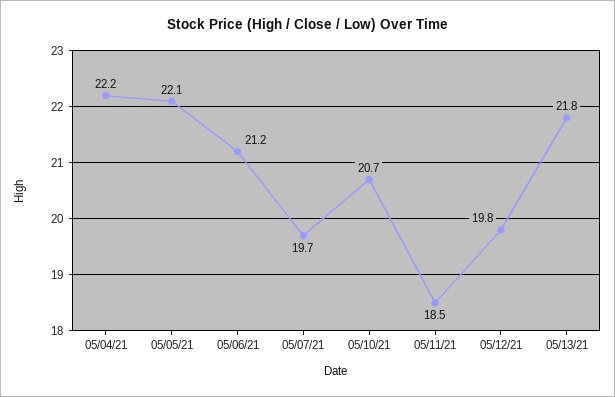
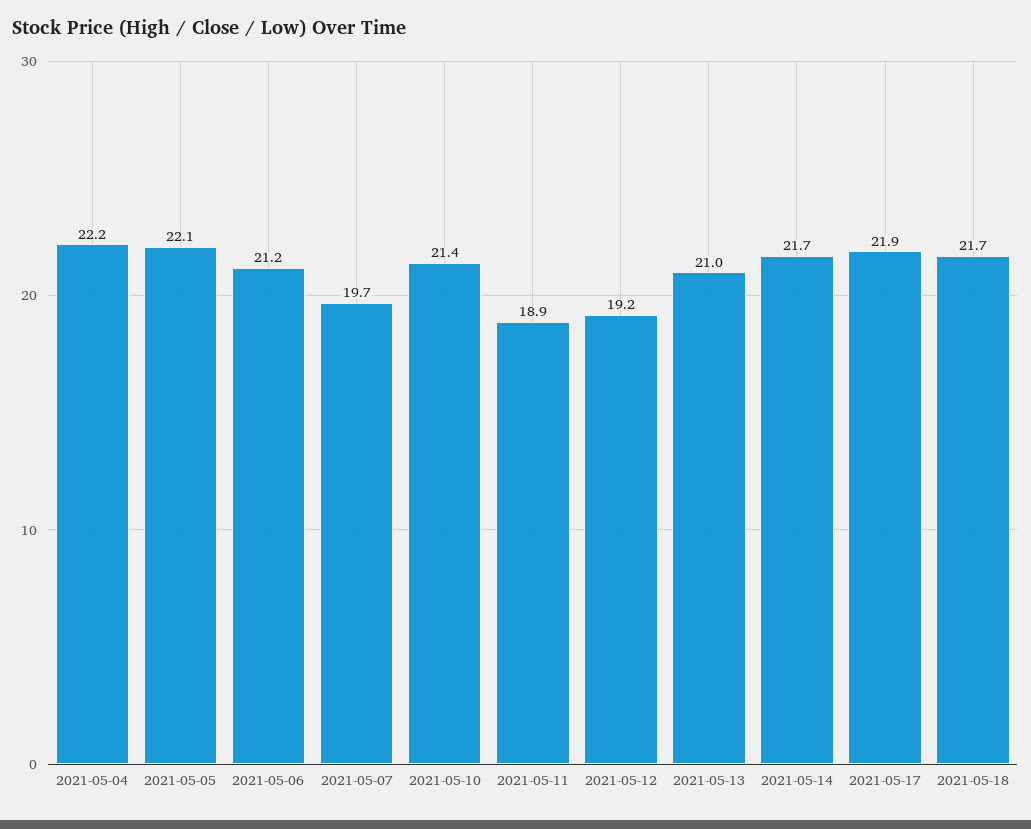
05/10/21: 20.7 -> 21.4
05/11/21: 18.5 -> 18.9
05/12/21: 19.8 -> 19.2
05/13/21: 21.8 -> 21
2021-05-14: none -> 21.7
2021-05-17: none -> 21.9
2021-05-18: none -> 21.7

